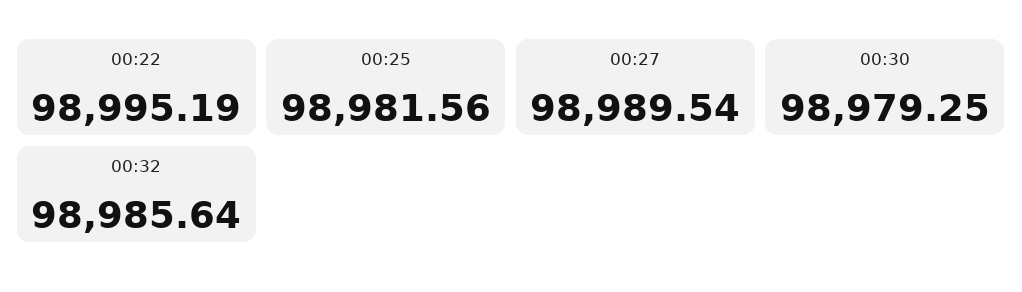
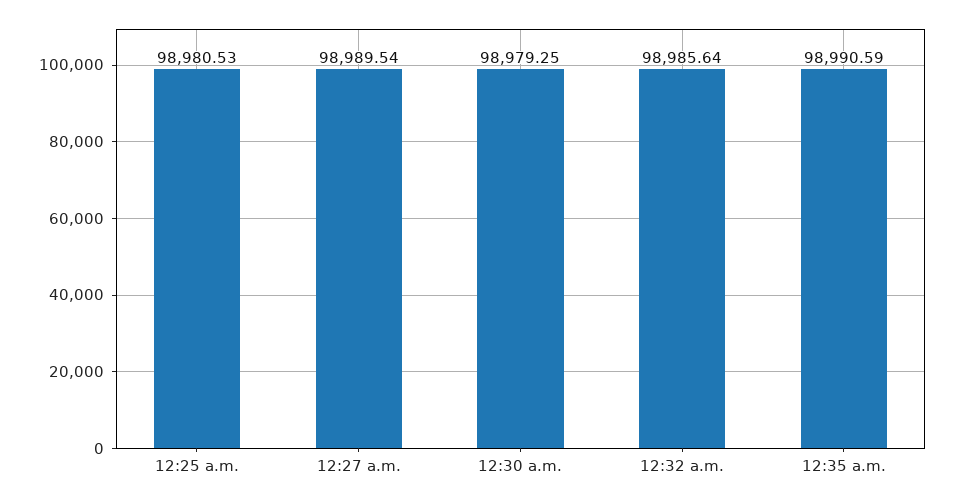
00:22: 98995.19 -> none
00:25: 98981.56 -> 98980.53
12:35 a.m.: none -> 98990.59

